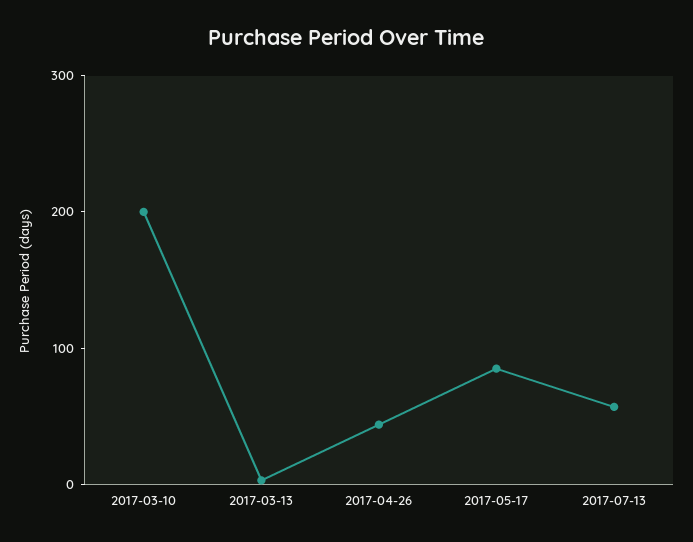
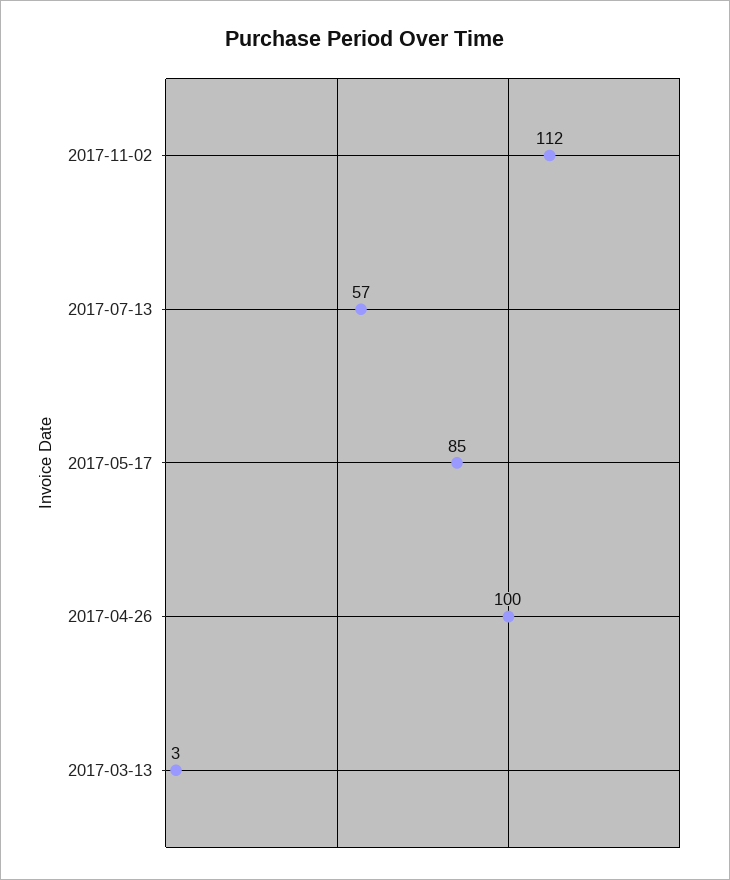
2017-03-10: 200 -> none
2017-04-26: 40 -> 100
2017-11-02: none -> 112

